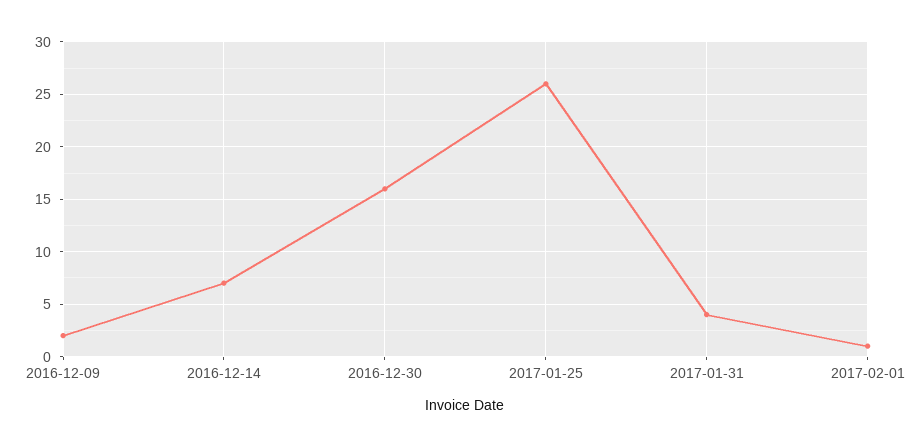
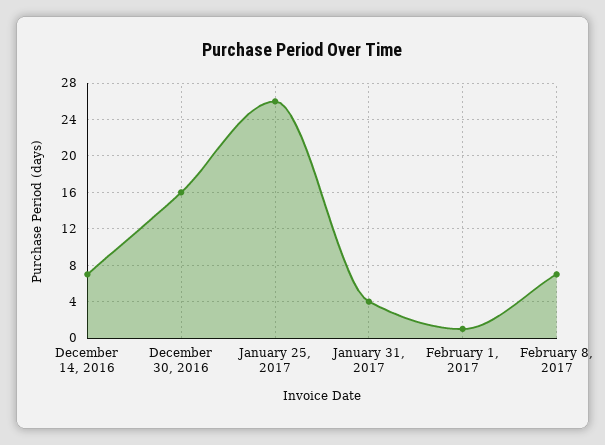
2016-12-09: 2 -> none
February 8, 2017: none -> 7

